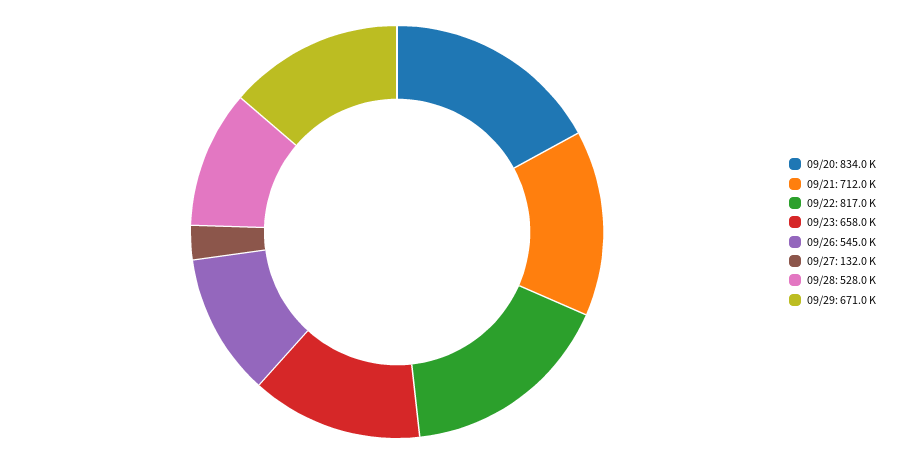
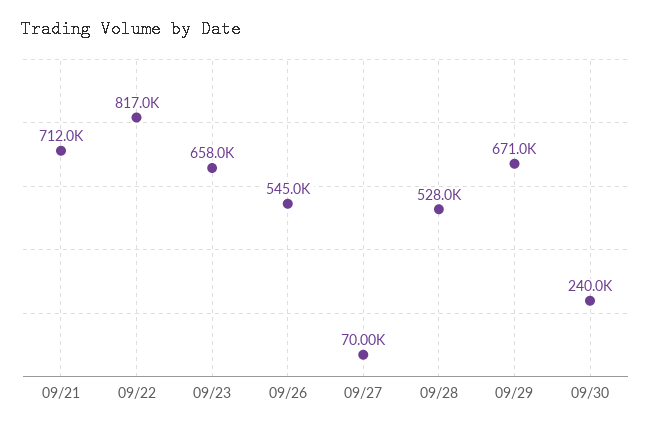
09/20: 834000 -> none
09/27: 132000 -> 70000
09/30: none -> 240000

